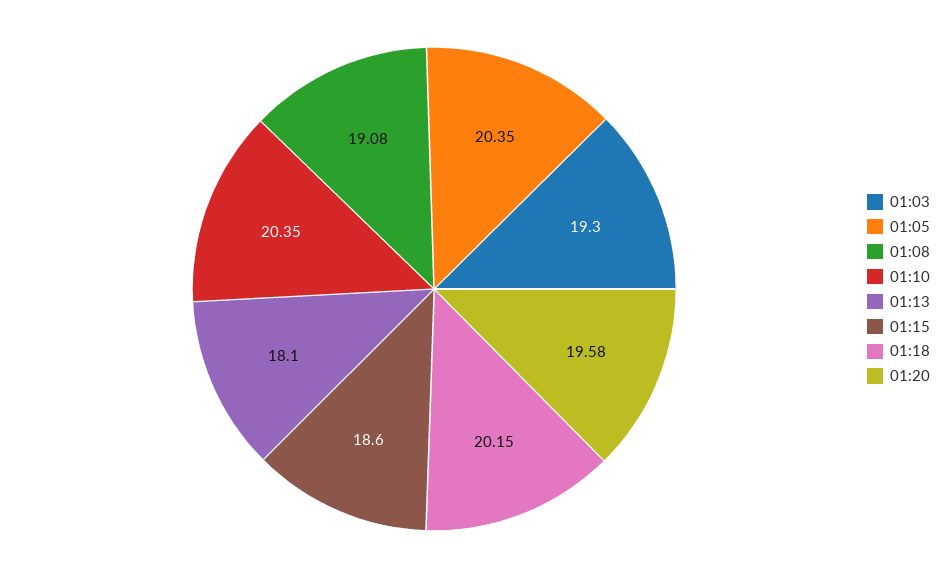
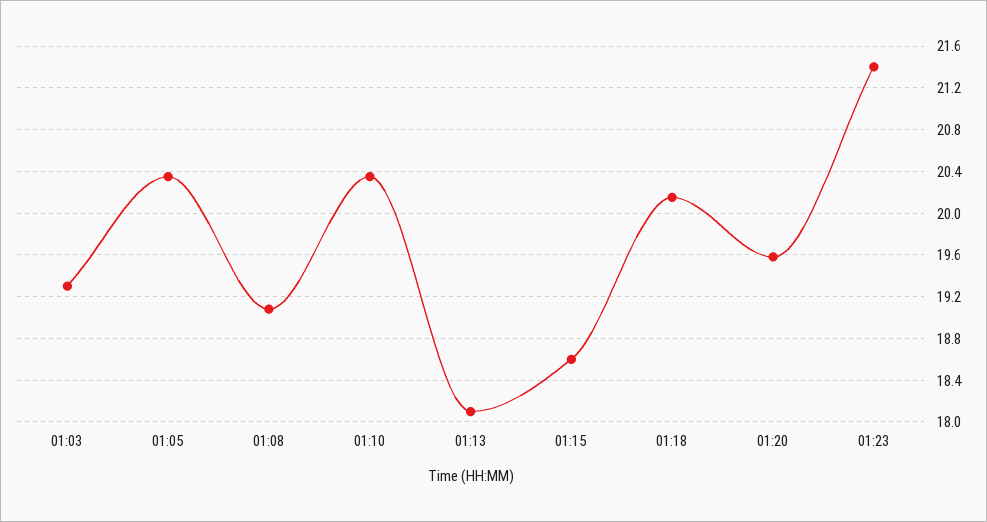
01:23: none -> 21.4

